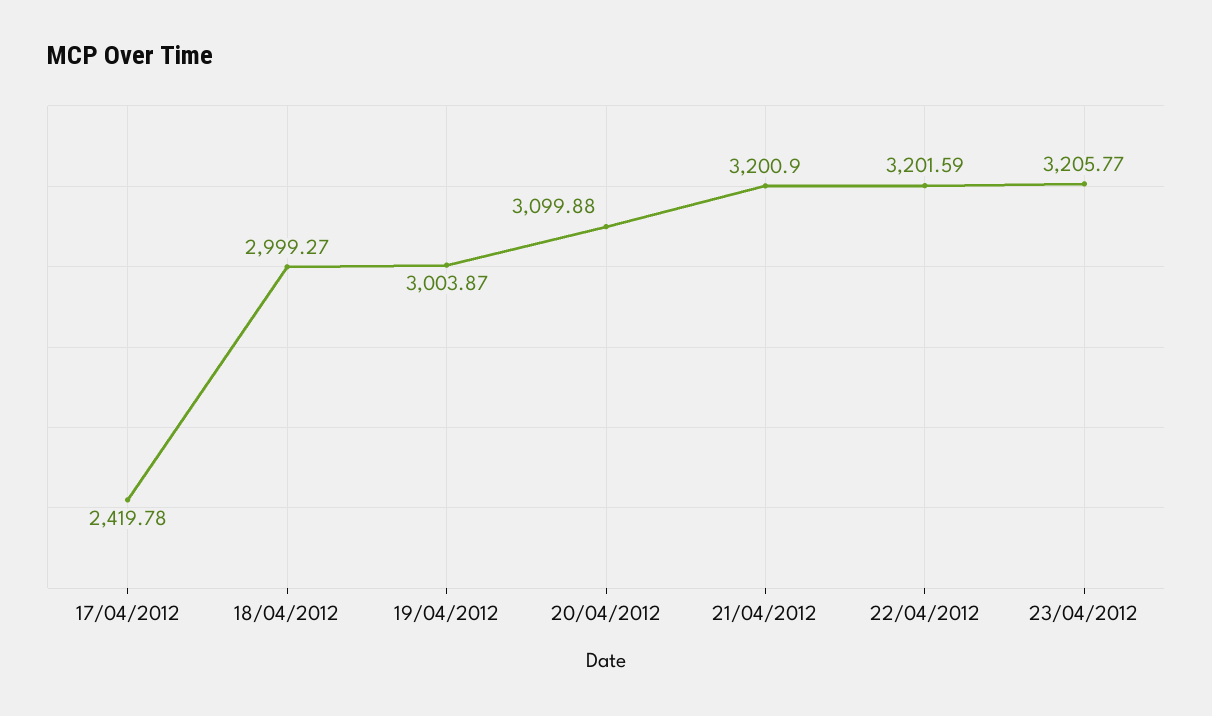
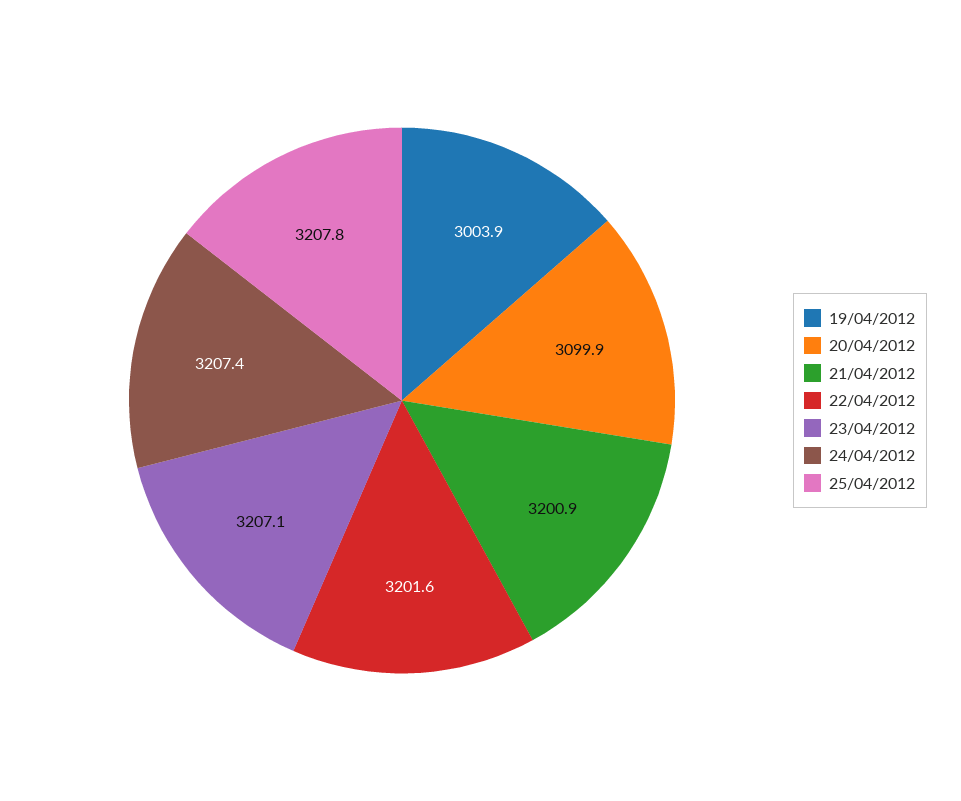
17/04/2012: 2419.78 -> none
18/04/2012: 2999.27 -> none
23/04/2012: 3205.77 -> 3207.1
24/04/2012: none -> 3207.4
25/04/2012: none -> 3207.8

